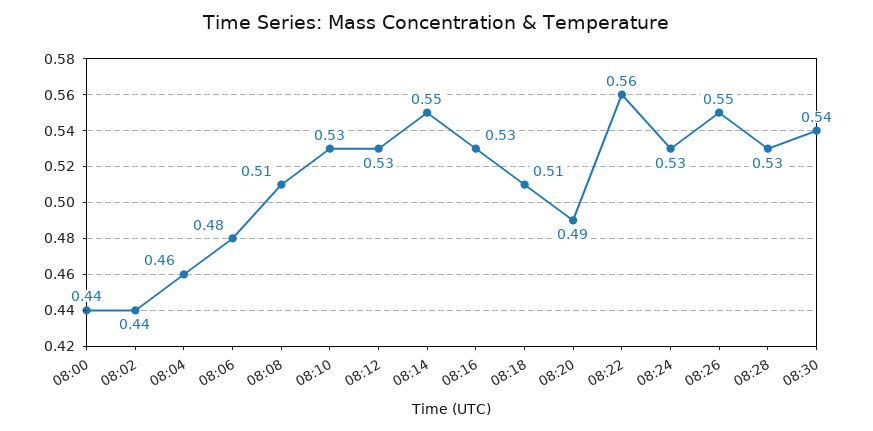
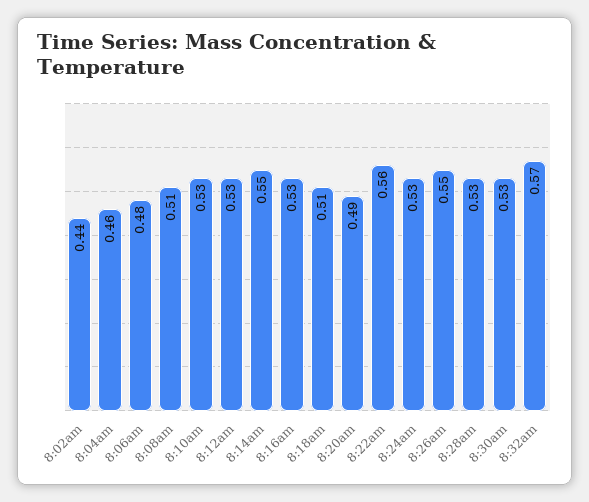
08:00: 0.44 -> none
08:30: 0.54 -> 0.53
8:32am: none -> 0.57

